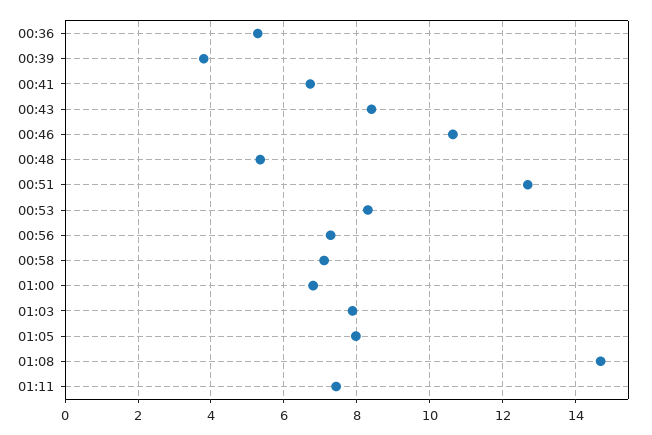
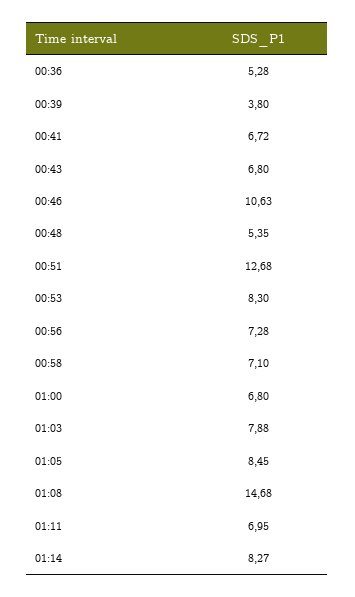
00:43: 8.4 -> 6.8
01:05: 8 -> 8.45
01:11: 7.4 -> 6.95
01:14: none -> 8.27

